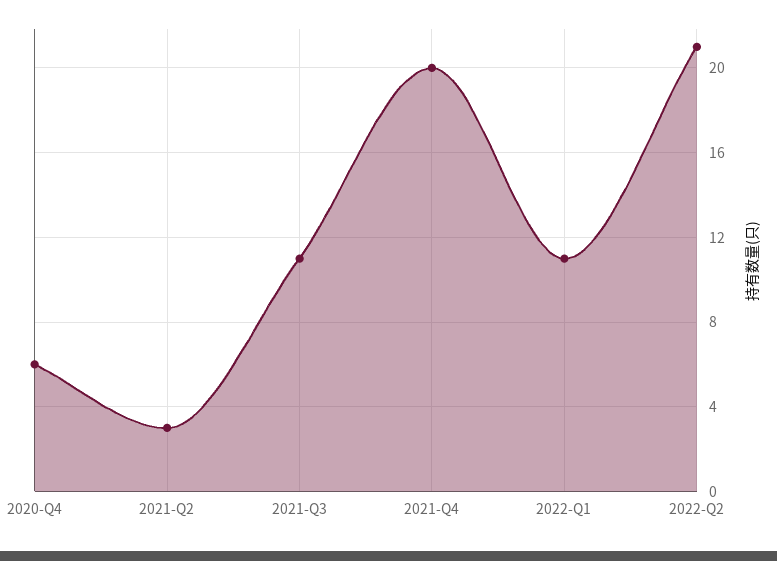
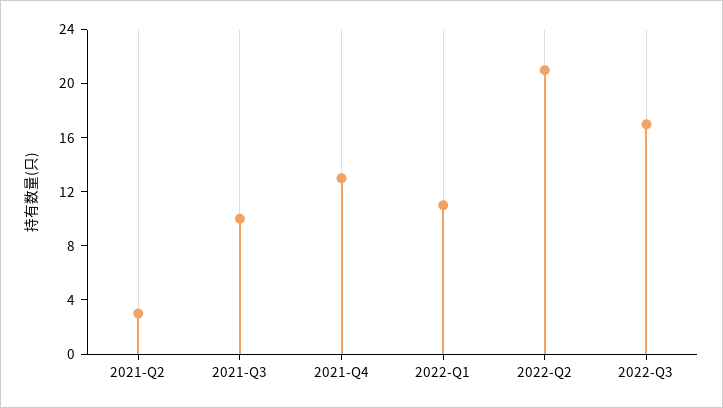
2020-Q4: 6 -> none
2021-Q3: 11 -> 10
2021-Q4: 20 -> 13
2022-Q3: none -> 17

